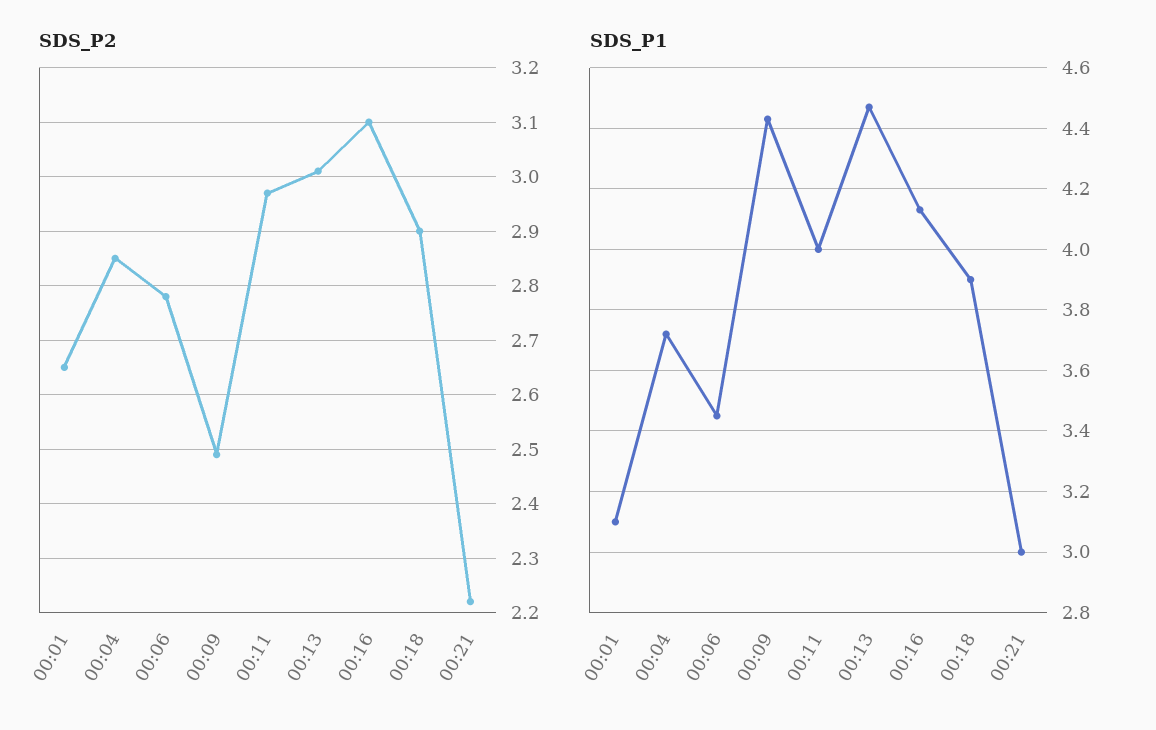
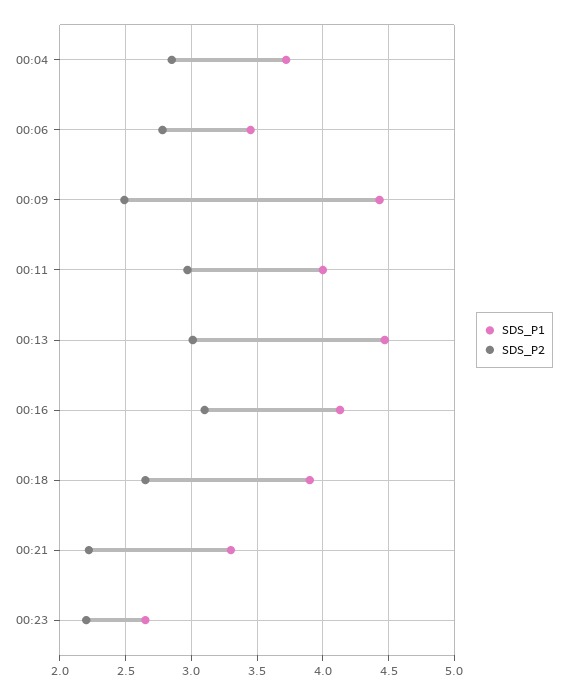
SDS_P2, 00:01: 2.65 -> none
SDS_P2, 00:18: 2.9 -> 2.65
SDS_P1, 00:01: 3.1 -> none
SDS_P1, 00:21: 3 -> 3.3
SDS_P1, 00:23: none -> 2.65
SDS_P2, 00:23: none -> 2.2

